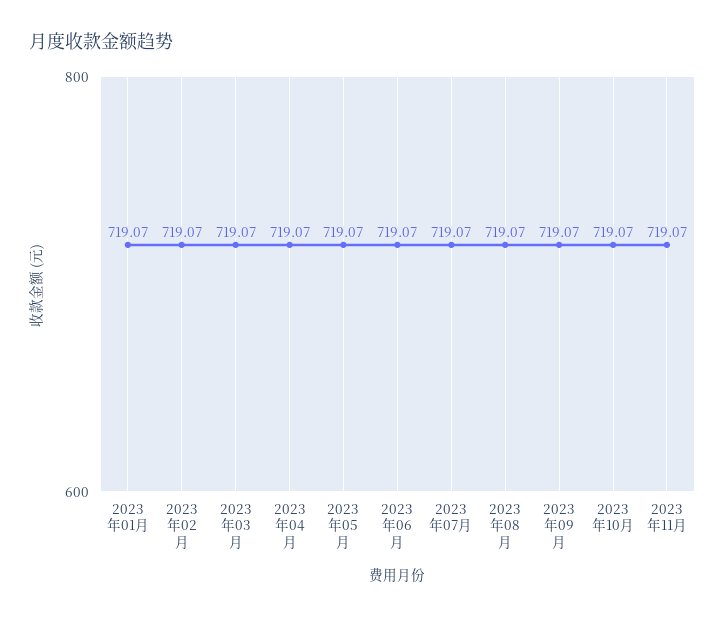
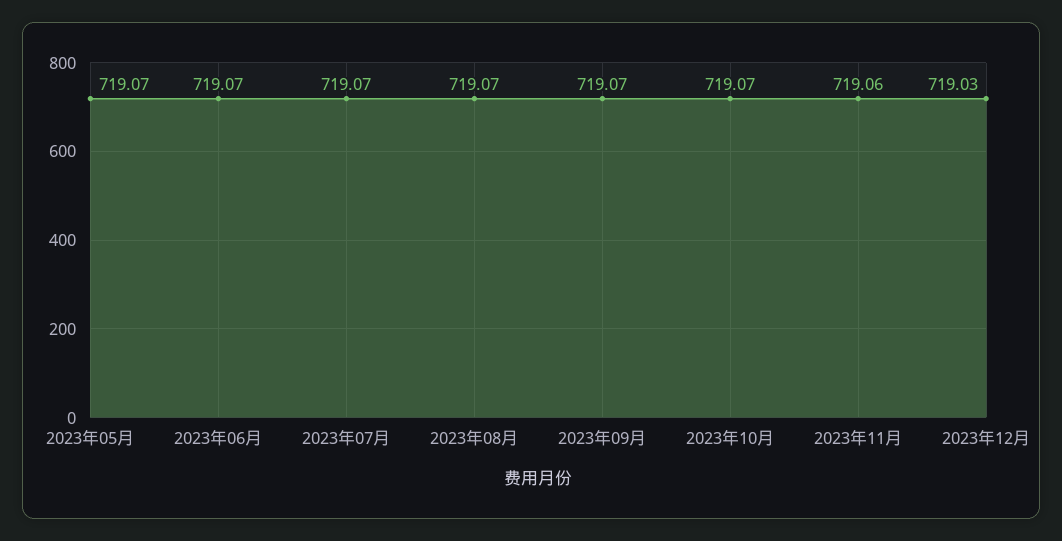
2023年01月: 719.07 -> none
2023年02月: 719.07 -> none
2023年03月: 719.07 -> none
2023年04月: 719.07 -> none
2023年11月: 719.07 -> 719.06
2023年12月: none -> 719.03

